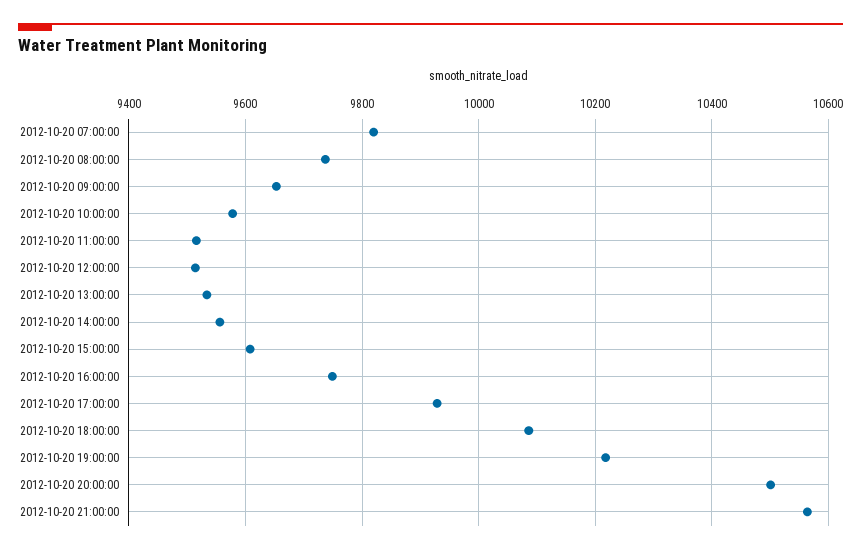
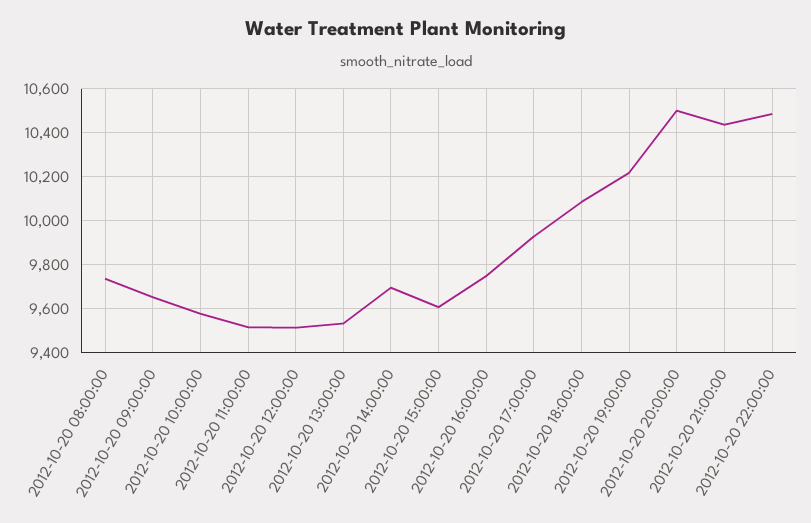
2012-10-20 07:00:00: 9820 -> none
2012-10-20 14:00:00: 9560 -> 9700
2012-10-20 21:00:00: 10560 -> 10450
2012-10-20 22:00:00: none -> 10500

